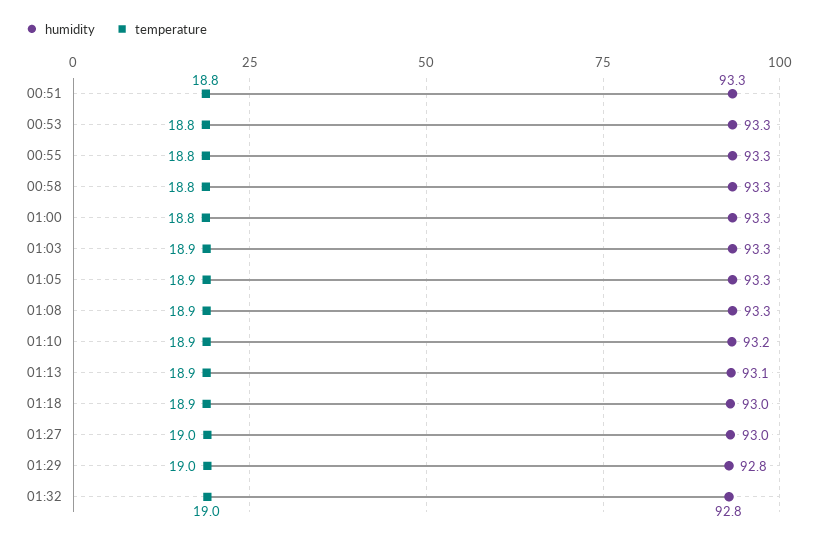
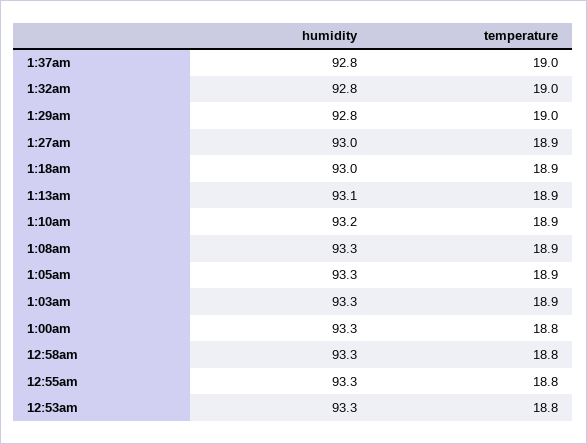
humidity, 00:51: 93.3 -> none
temperature, 00:51: 18.8 -> none
temperature, 01:27: 19 -> 18.9
humidity, 1:37am: none -> 92.8
temperature, 1:37am: none -> 19

